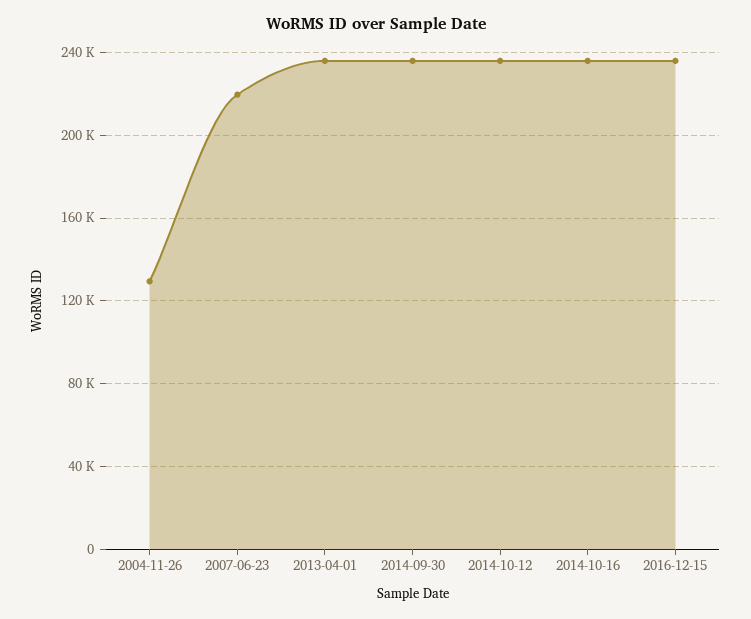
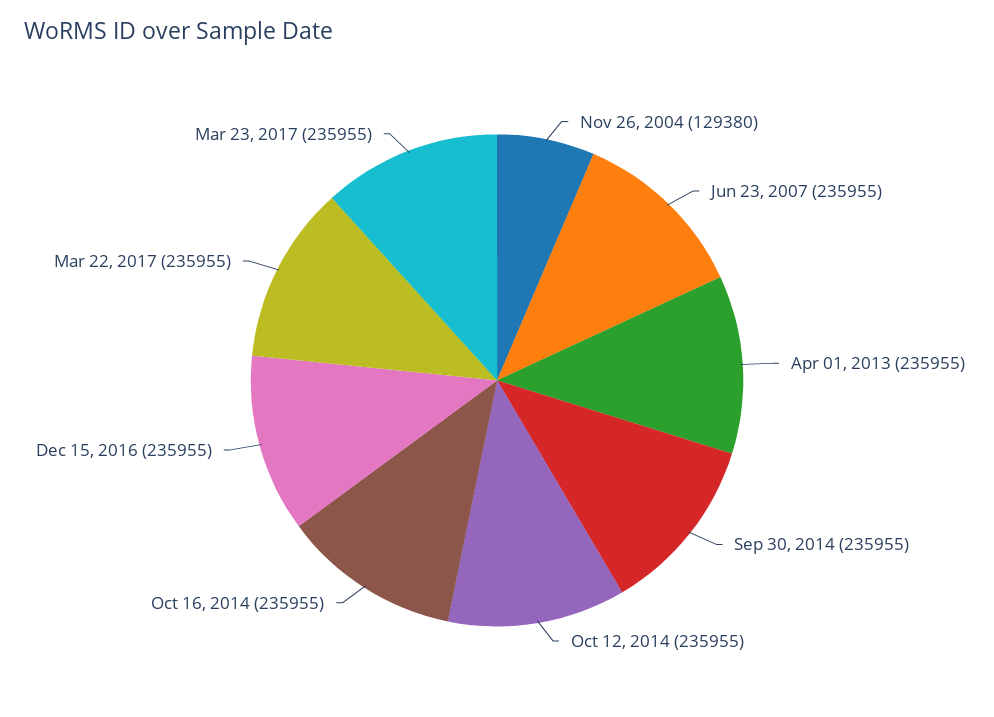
2007-06-23: 220000 -> 235955
Mar 22, 2017: none -> 235955
Mar 23, 2017: none -> 235955

